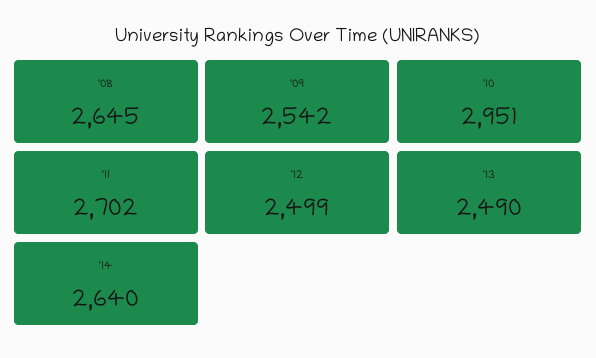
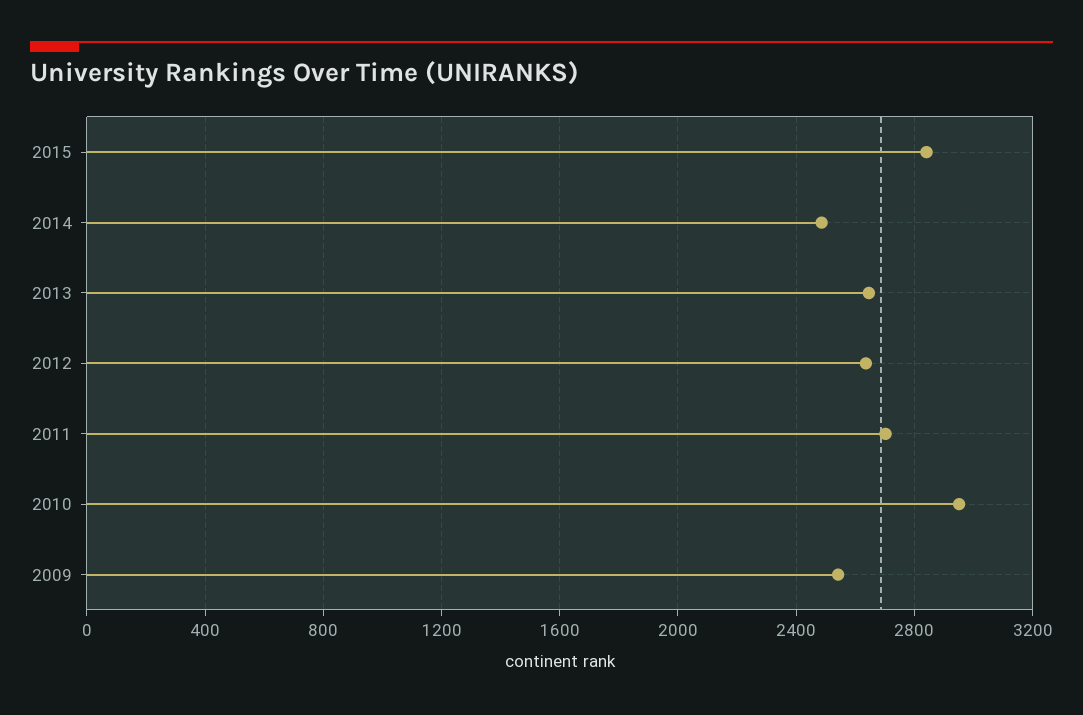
'08: 2645 -> none
'12: 2499 -> 2650
'13: 2490 -> 2650
'14: 2640 -> 2500
2015: none -> 2850

